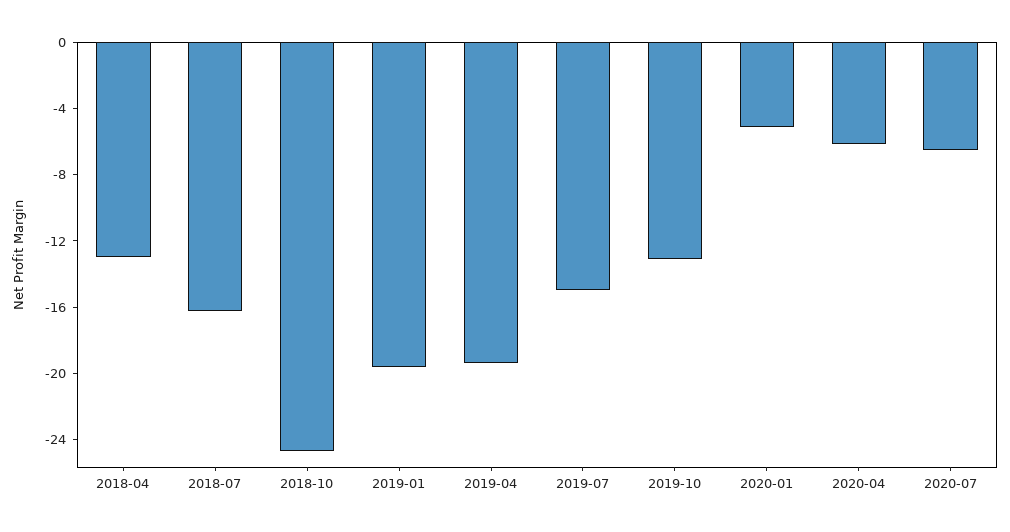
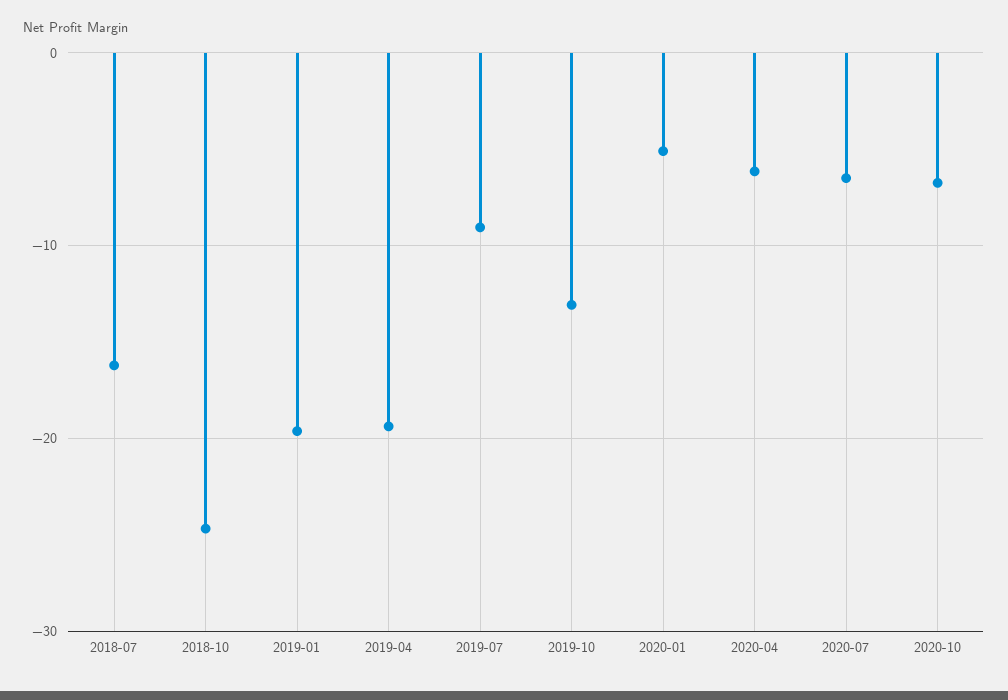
2018-04: -13 -> none
2019-07: -15 -> -9
2020-10: none -> -7

